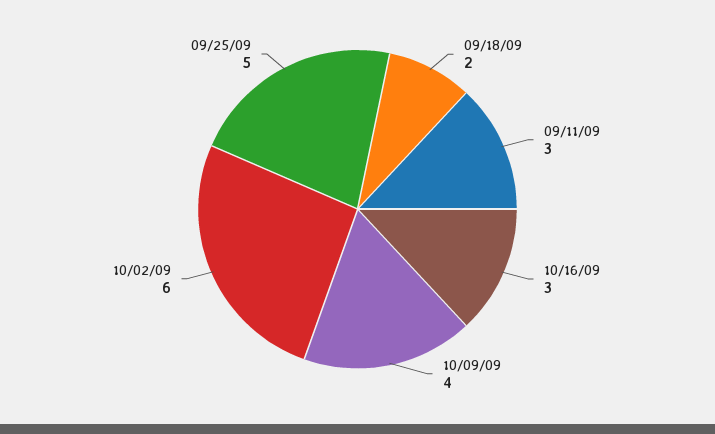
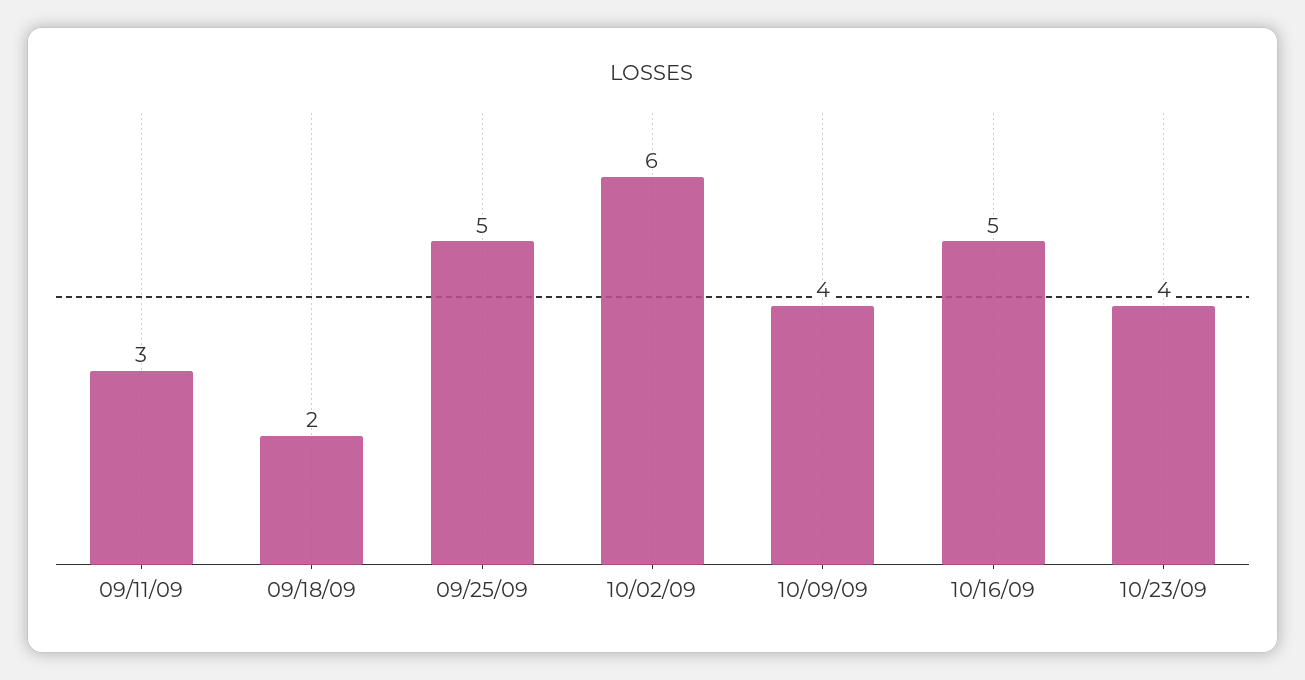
10/16/09: 3 -> 5
10/23/09: none -> 4

